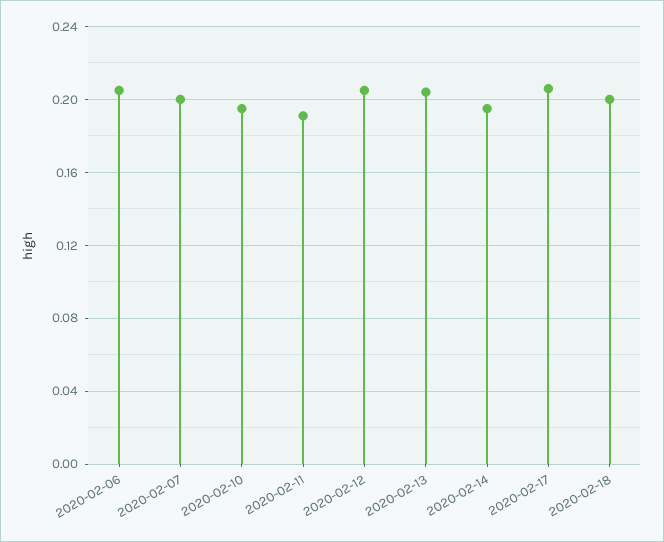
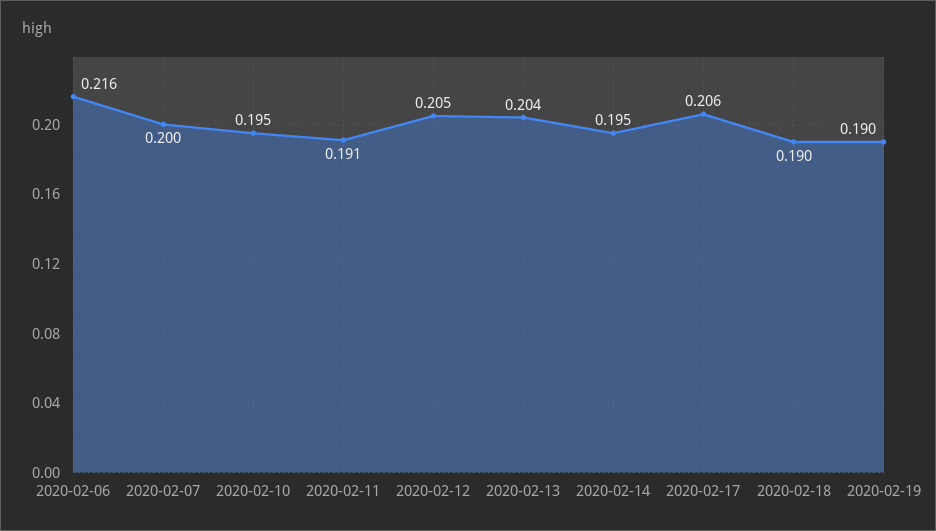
2020-02-06: 0.205 -> 0.216
2020-02-18: 0.2 -> 0.19
2020-02-19: none -> 0.19

